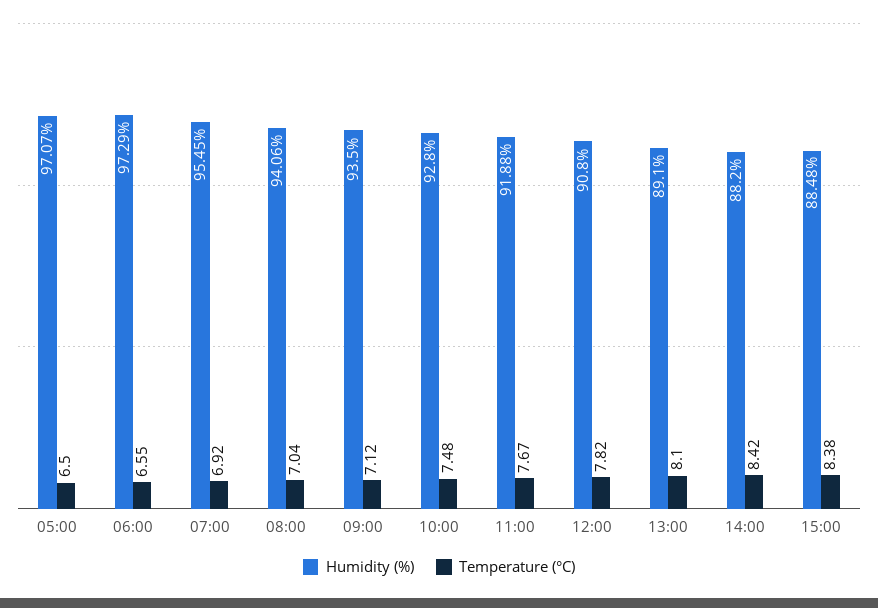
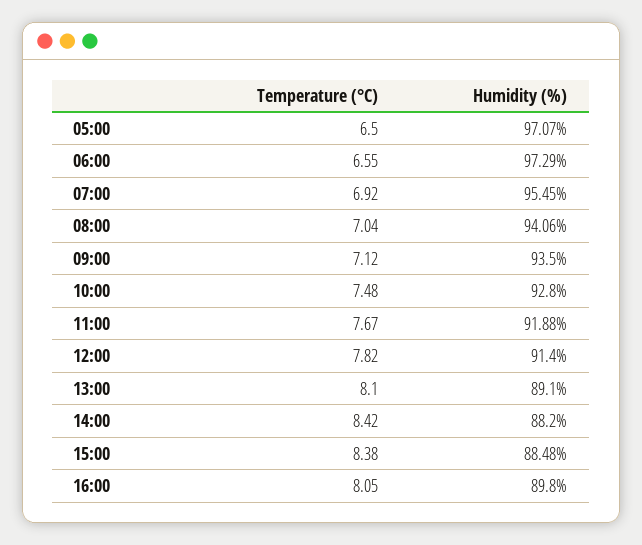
Humidity (%), 12:00: 90.8 -> 91.4
Temperature (°C), 16:00: none -> 8.05
Humidity (%), 16:00: none -> 89.8

